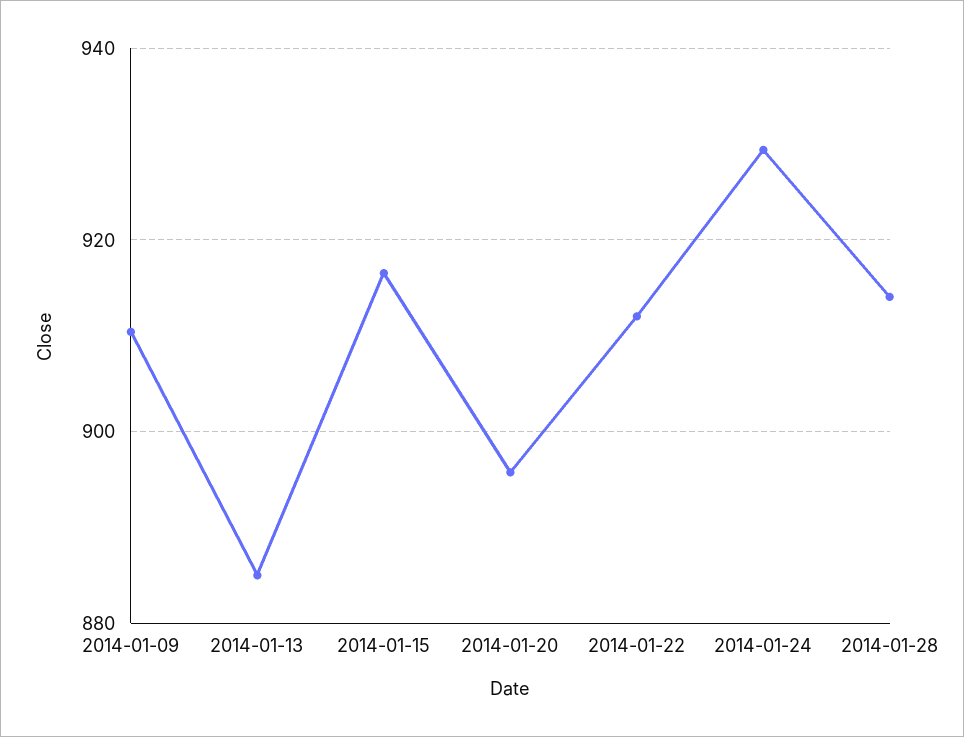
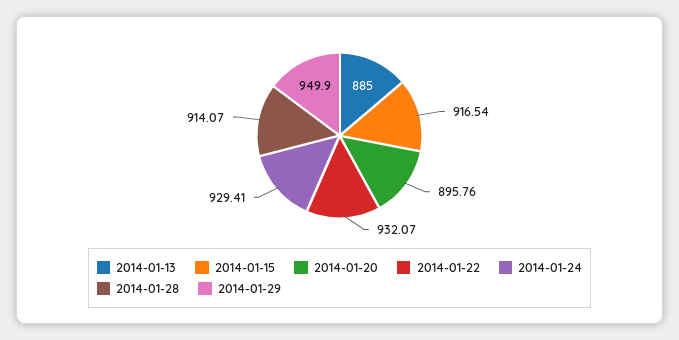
2014-01-09: 910 -> none
2014-01-22: 912 -> 932.07
2014-01-29: none -> 949.9

